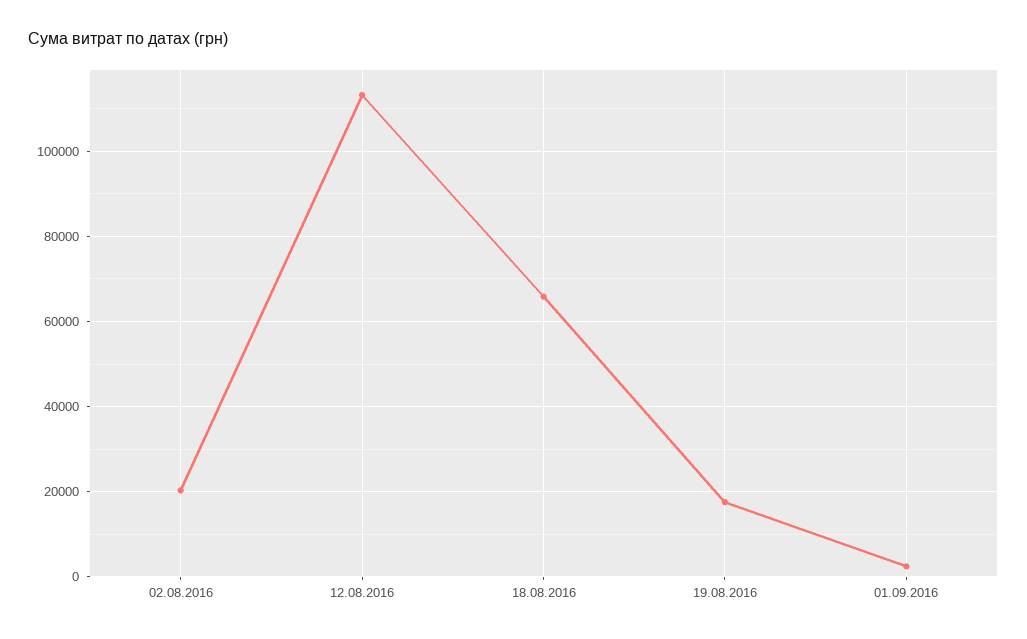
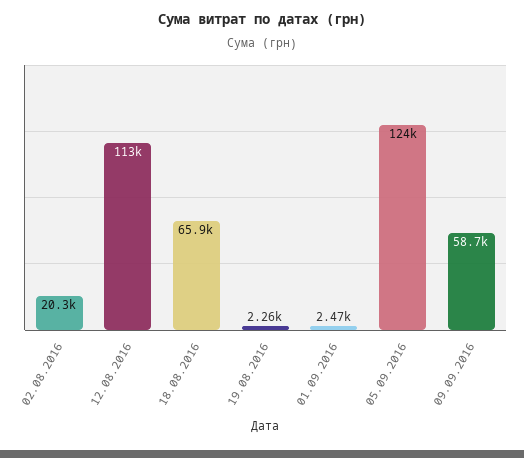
19.08.2016: 18000 -> 2260
05.09.2016: none -> 124000
09.09.2016: none -> 58700

